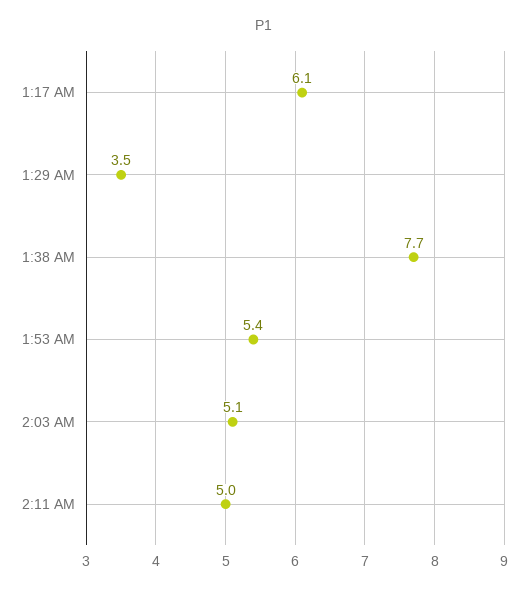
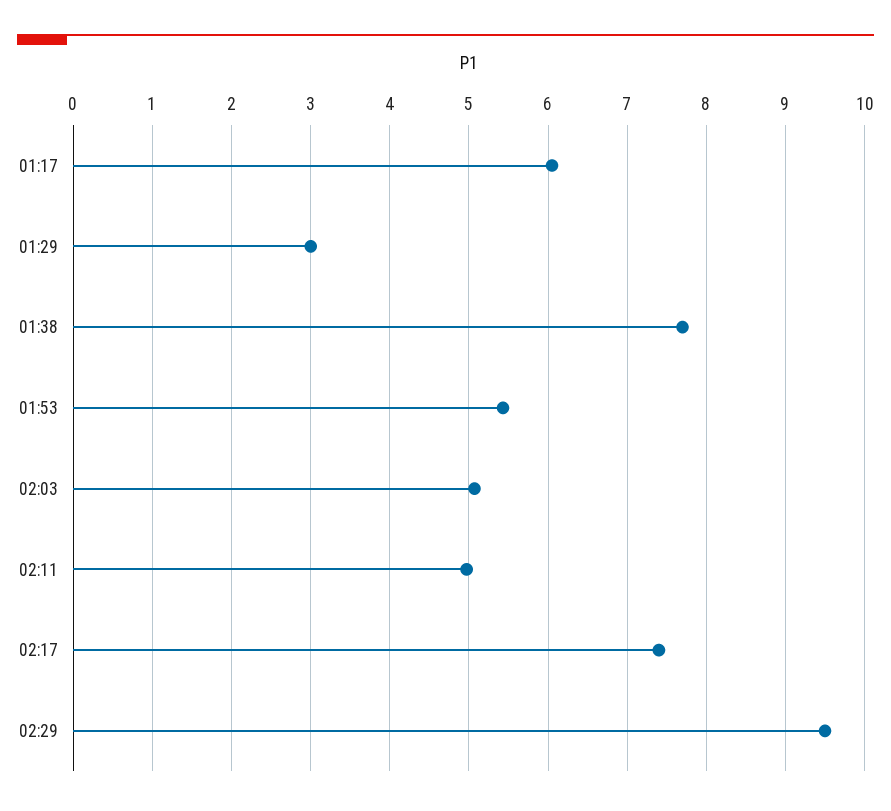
1:29 AM: 3.5 -> 3
02:17: none -> 7.4
02:29: none -> 9.5

